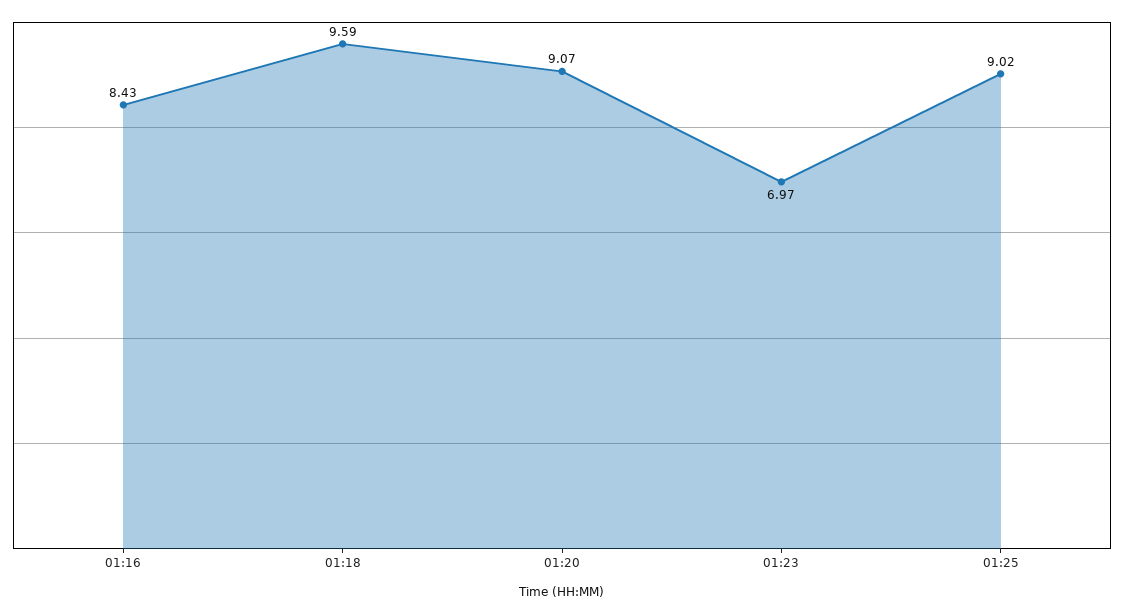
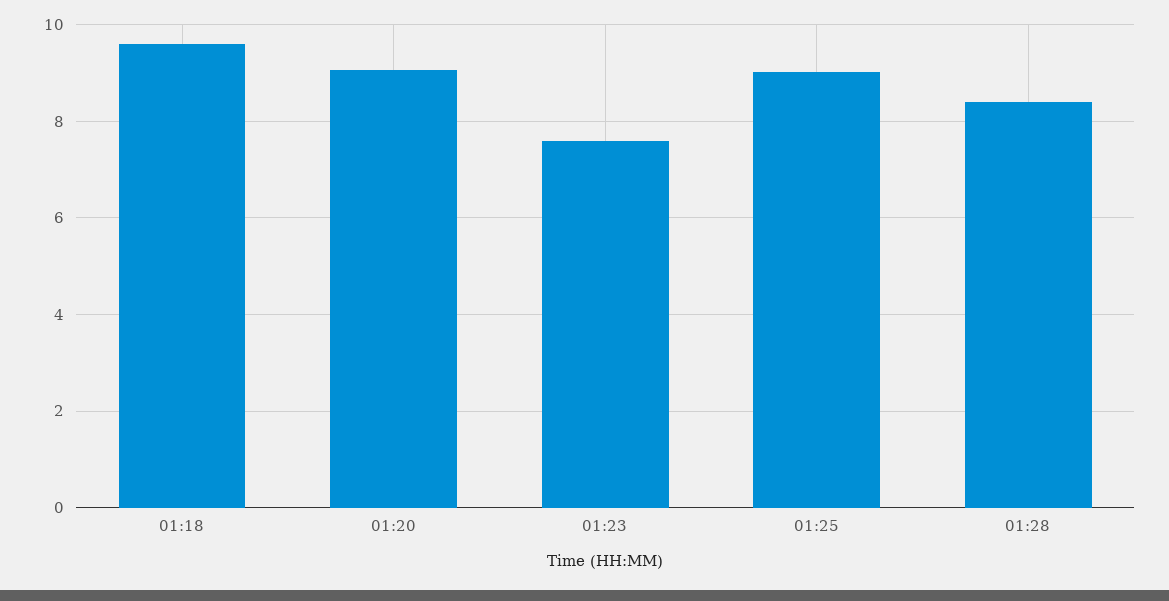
01:16: 8.43 -> none
01:23: 6.97 -> 7.6
01:28: none -> 8.4

